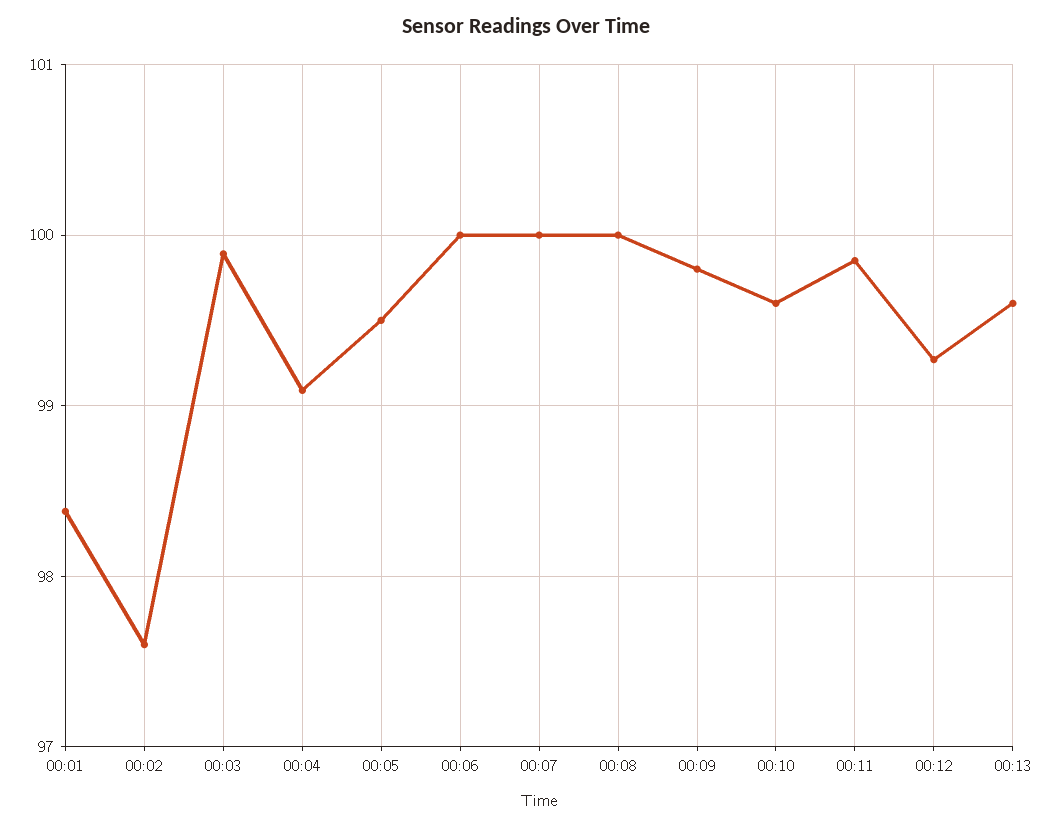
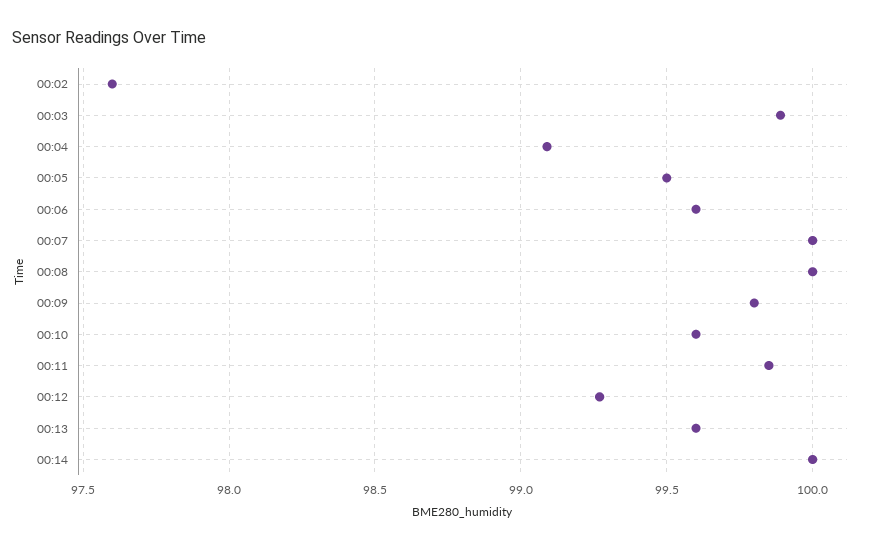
00:01: 98.4 -> none
00:06: 100 -> 99.6
00:14: none -> 100

